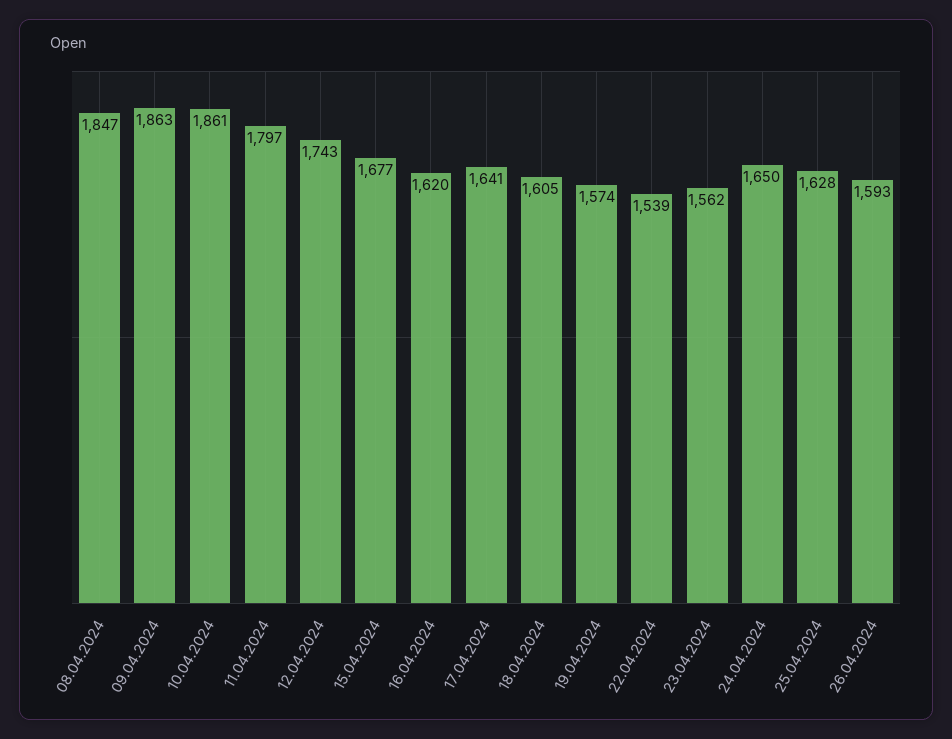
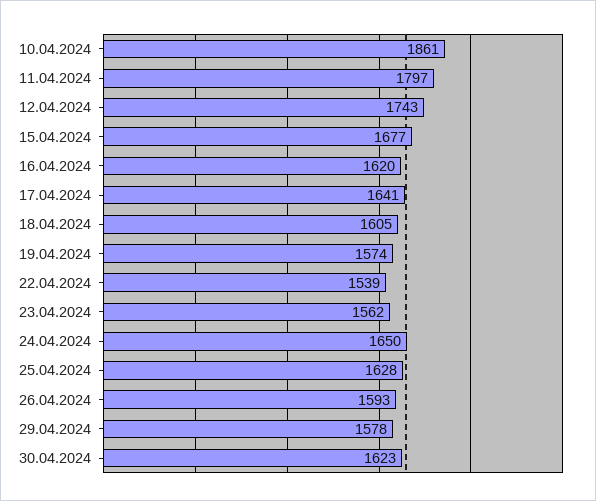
08.04.2024: 1847 -> none
09.04.2024: 1863 -> none
29.04.2024: none -> 1578
30.04.2024: none -> 1623

